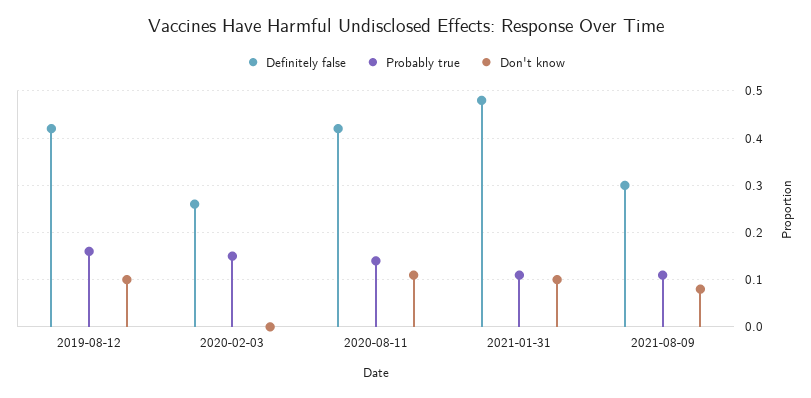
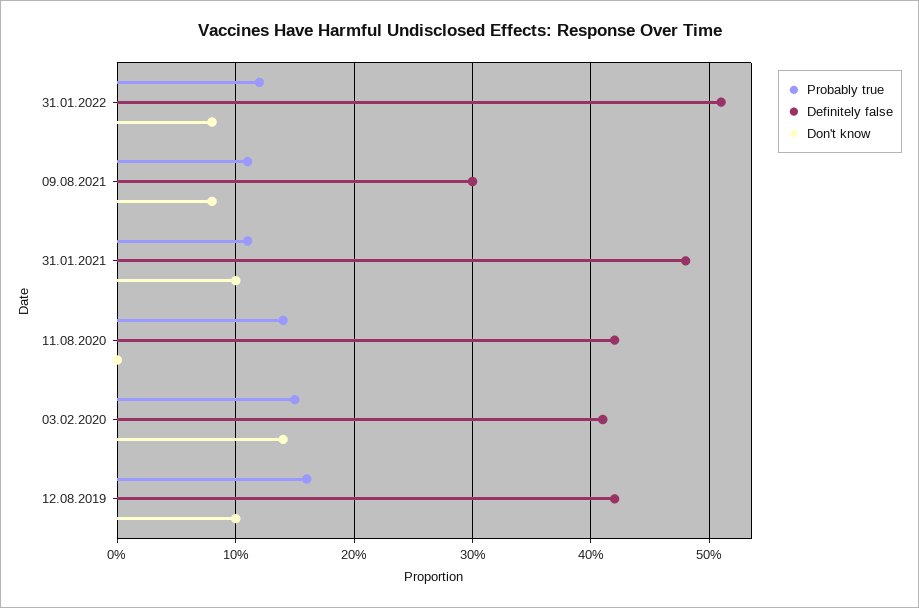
Definitely false, 2020-02-03: 0.25 -> 0.41
Don't know, 2020-02-03: 0 -> 0.14
Don't know, 2020-08-11: 0.1 -> 0
Probably true, 31.01.2022: none -> 0.12
Definitely false, 31.01.2022: none -> 0.51
Don't know, 31.01.2022: none -> 0.08

